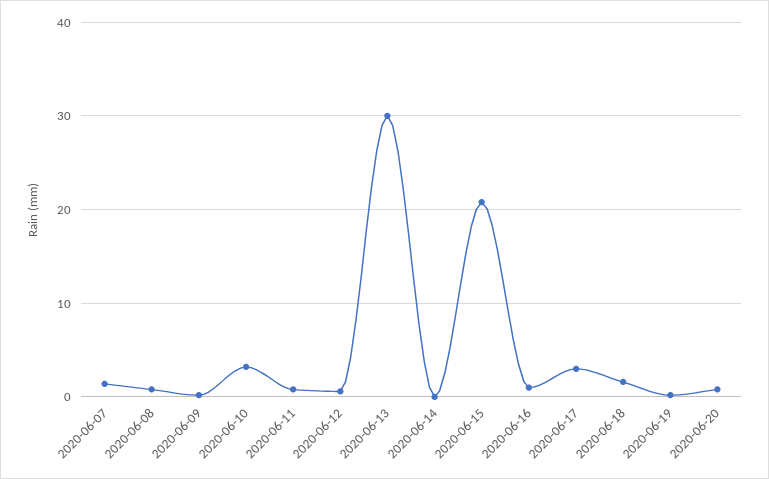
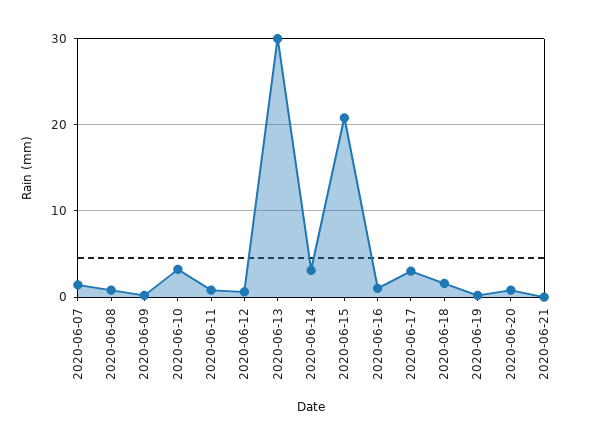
2020-06-14: 0 -> 3
2020-06-21: none -> 0

